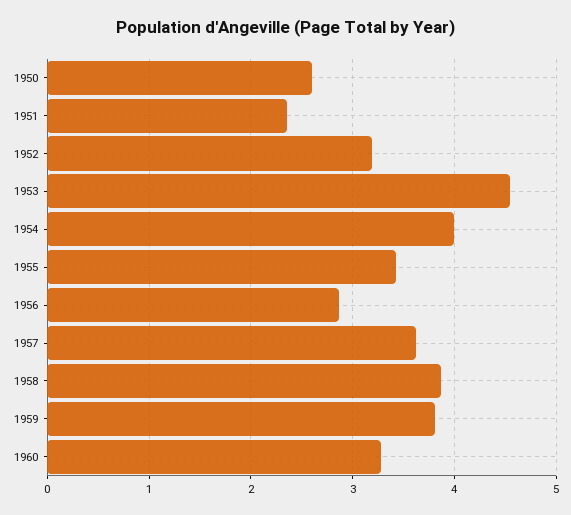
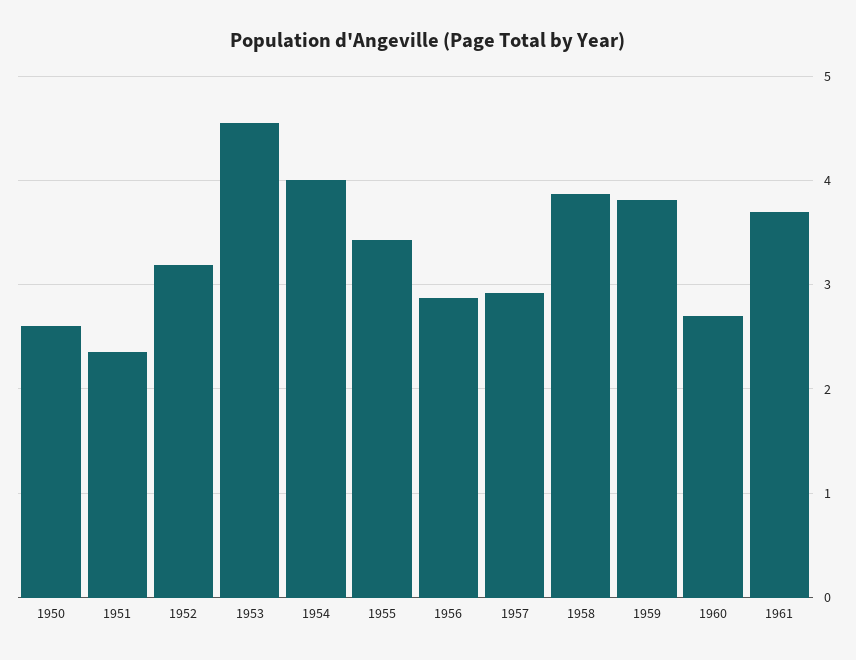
1957: 3.6 -> 2.9
1960: 3.3 -> 2.7
1961: none -> 3.7

